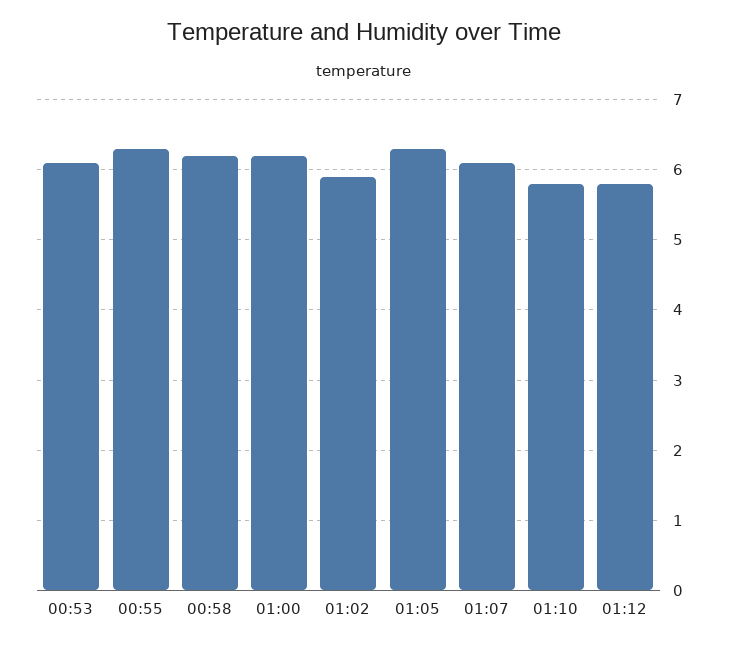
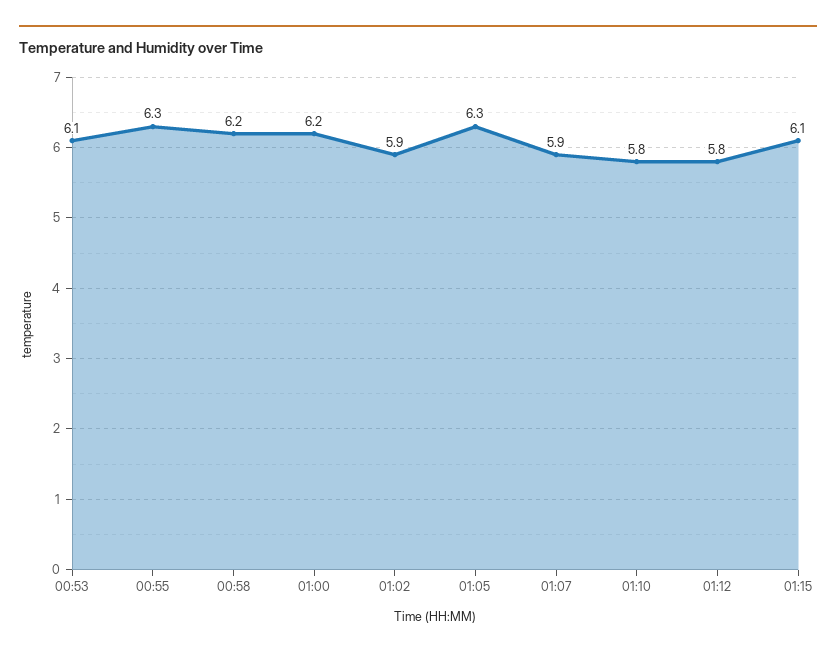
01:07: 6.1 -> 5.9
01:15: none -> 6.1

